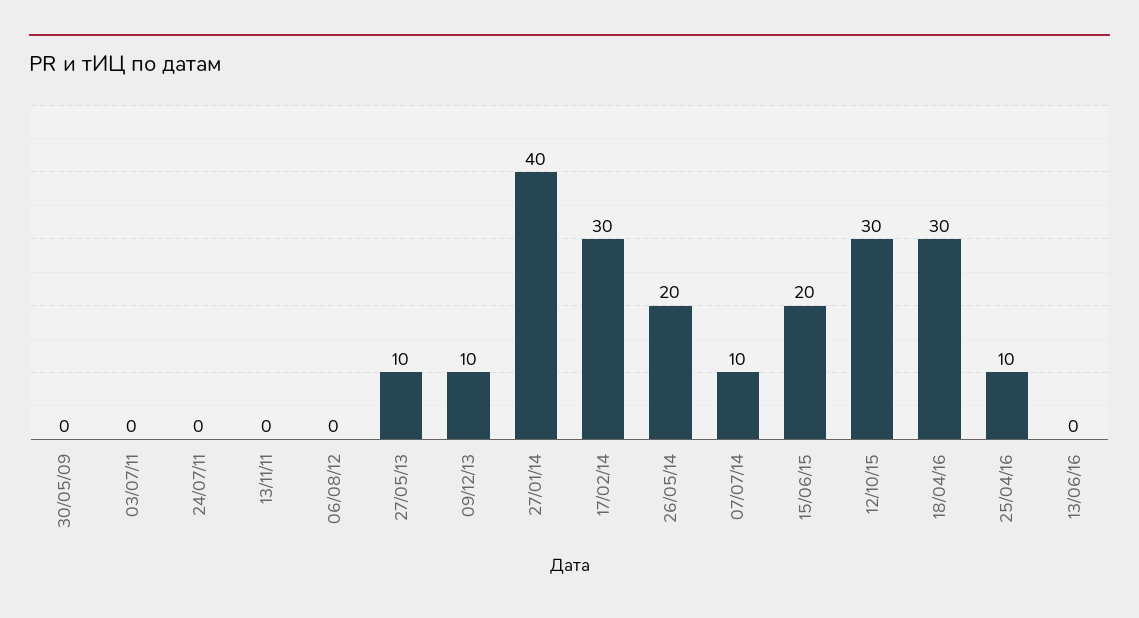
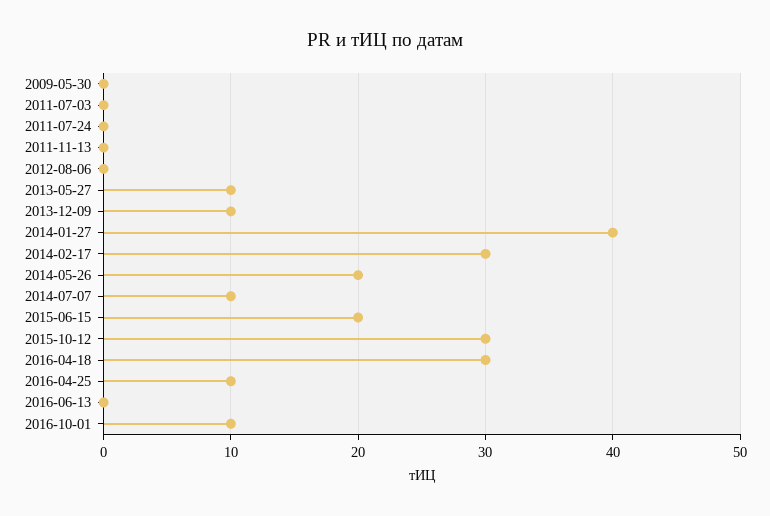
2016-10-01: none -> 10

